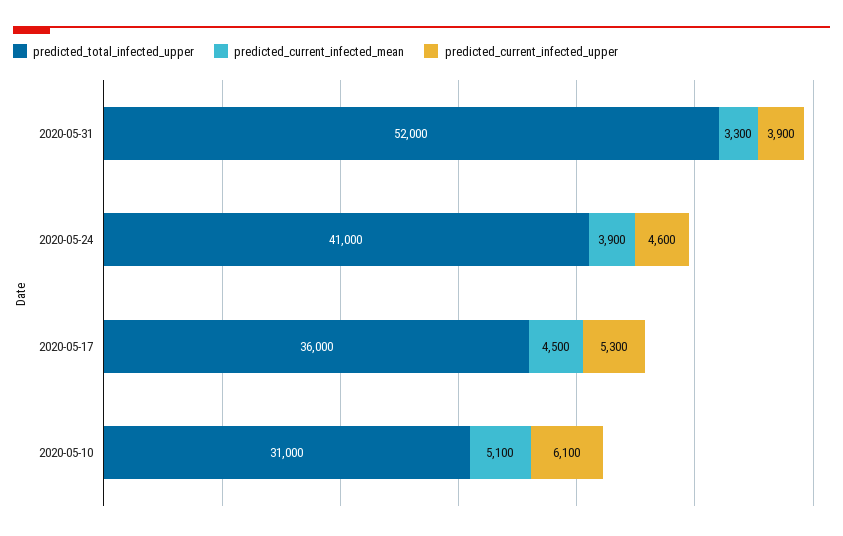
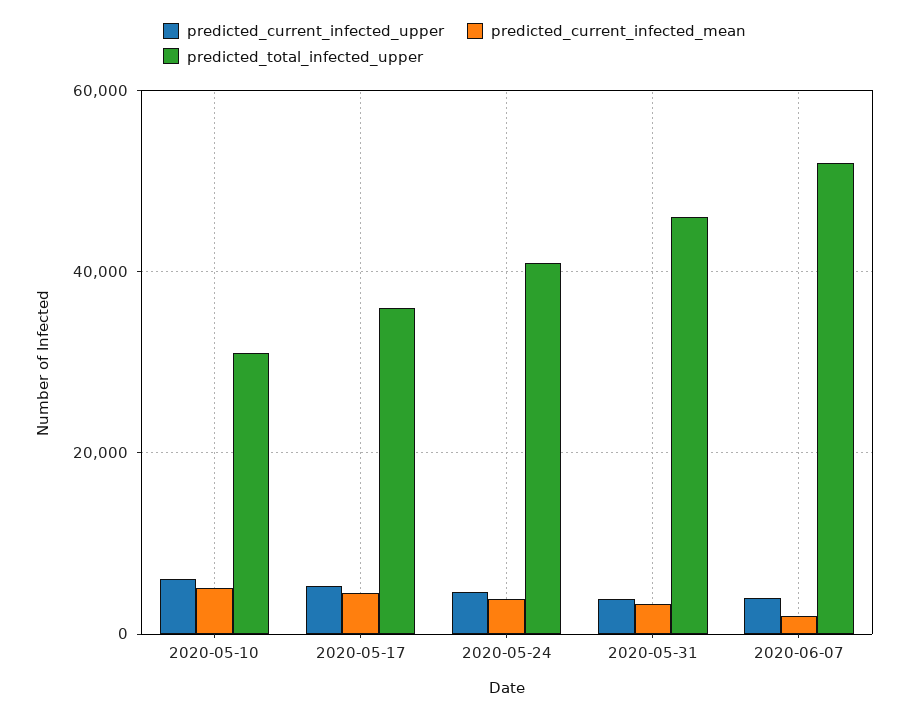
predicted_total_infected_upper, 2020-05-31: 52000 -> 46000
predicted_current_infected_upper, 2020-06-07: none -> 4000
predicted_current_infected_mean, 2020-06-07: none -> 2000
predicted_total_infected_upper, 2020-06-07: none -> 52000

